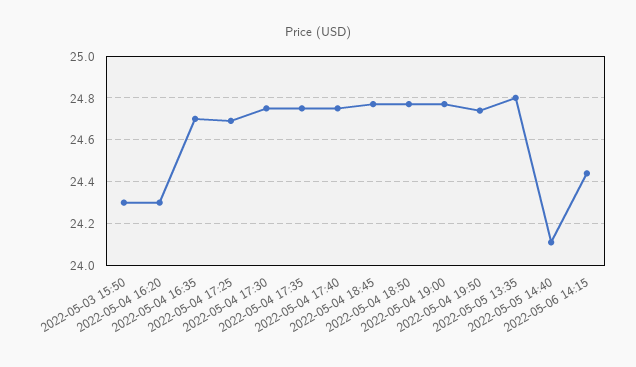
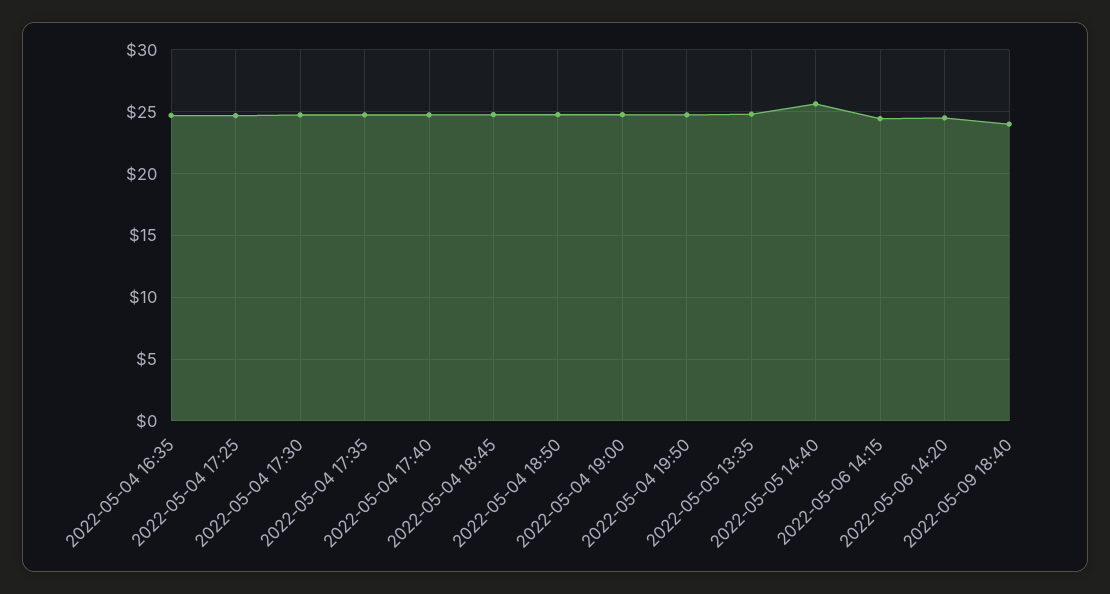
2022-05-03 15:50: 24.3 -> none
2022-05-04 16:20: 24.3 -> none
2022-05-05 14:40: 24.1 -> 25.5
2022-05-06 14:20: none -> 24.5
2022-05-09 18:40: none -> 24

